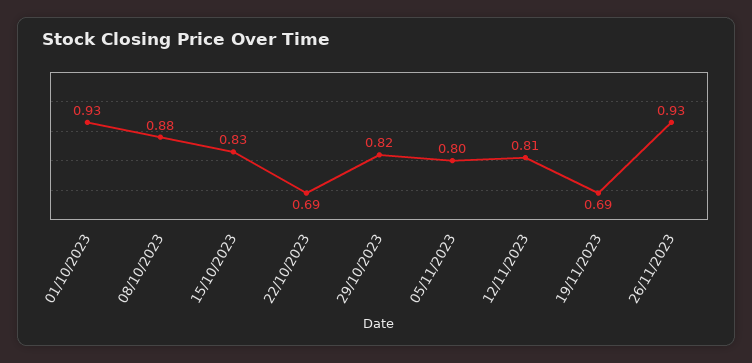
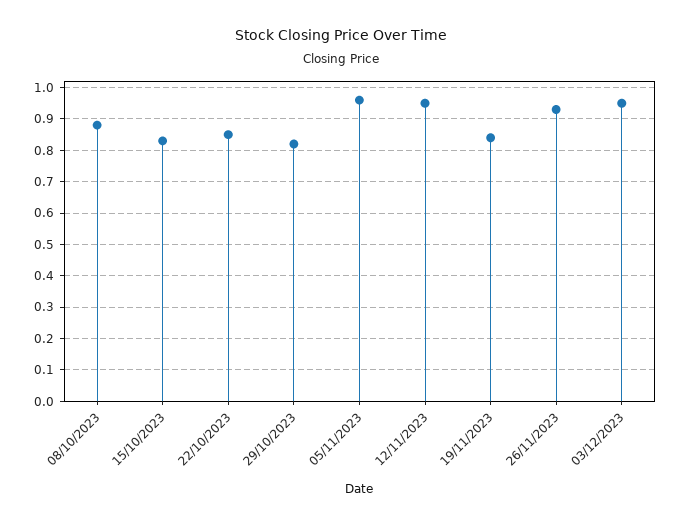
01/10/2023: 0.93 -> none
22/10/2023: 0.69 -> 0.85
05/11/2023: 0.8 -> 0.95
12/11/2023: 0.81 -> 0.95
19/11/2023: 0.69 -> 0.85
03/12/2023: none -> 0.95

